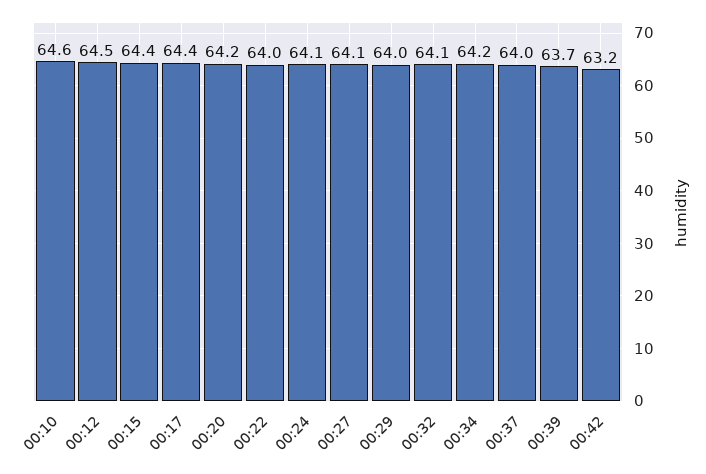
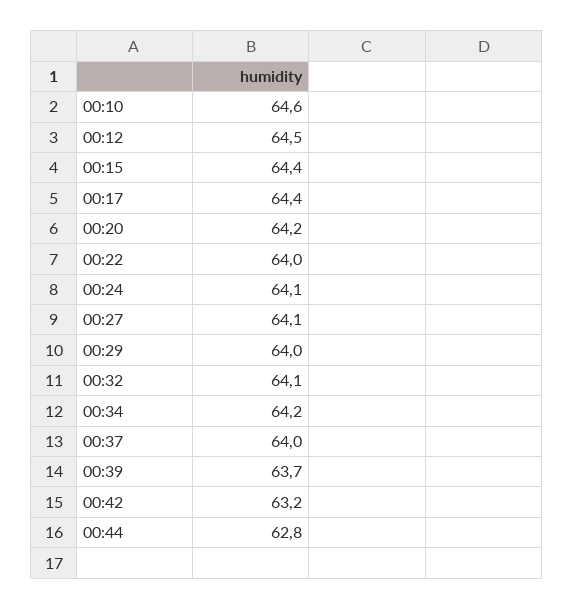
00:44: none -> 62.8

